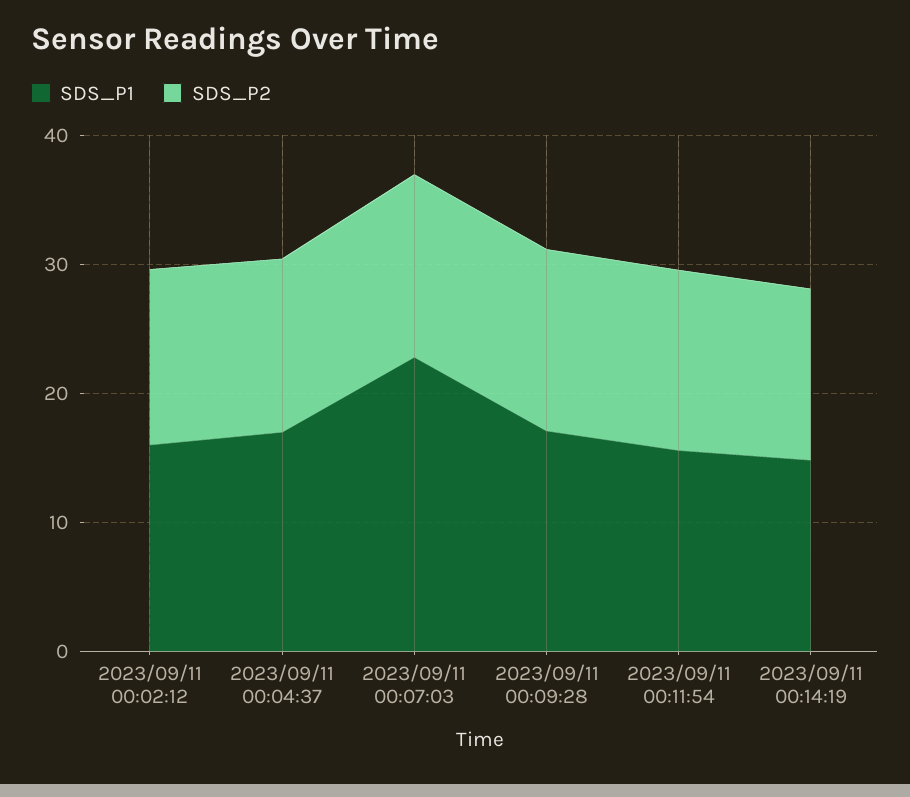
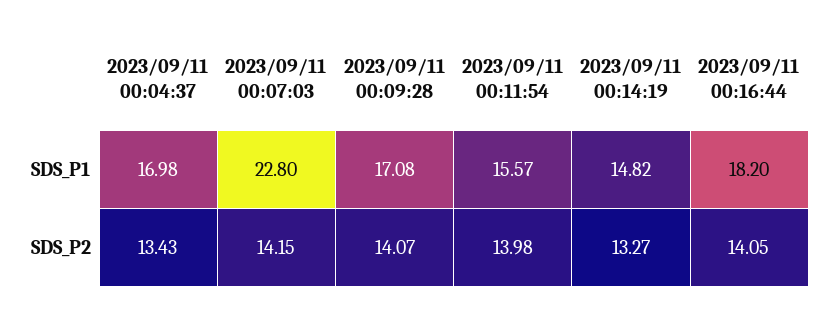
SDS_P1, 2023/09/11 00:02:12: 16 -> none
SDS_P2, 2023/09/11 00:02:12: 14 -> none
SDS_P1, 2023/09/11 00:16:44: none -> 18.2
SDS_P2, 2023/09/11 00:16:44: none -> 14.05

